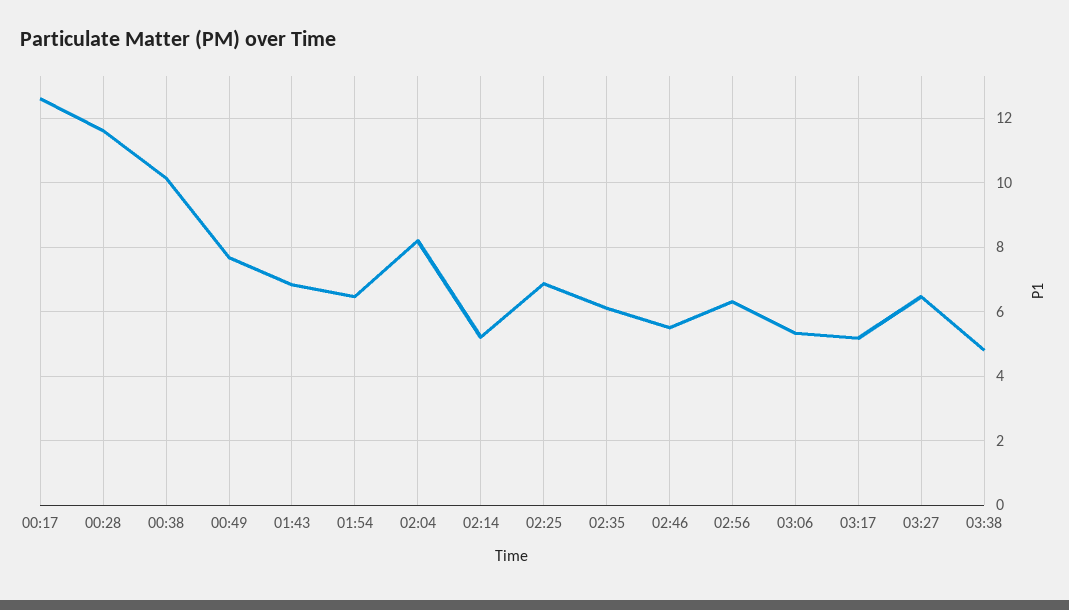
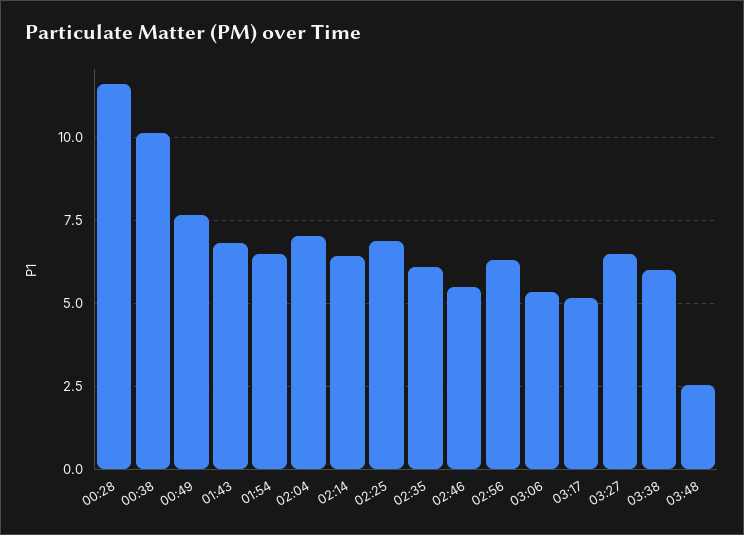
00:17: 12.6 -> none
02:04: 8.2 -> 7
02:14: 5.2 -> 6.5
03:38: 4.8 -> 6
03:48: none -> 2.5

